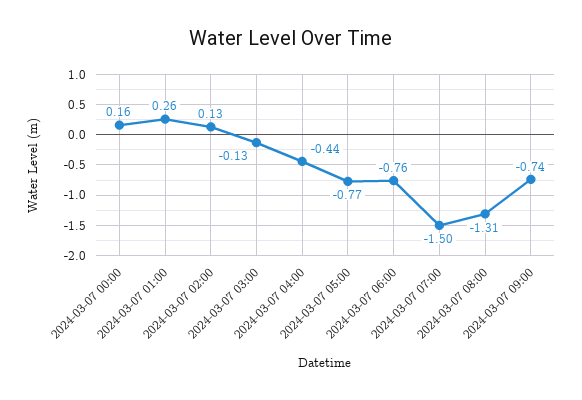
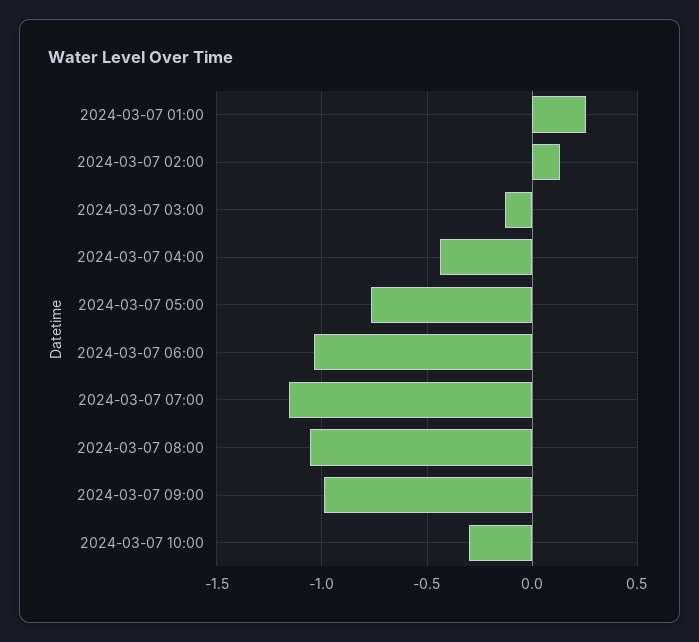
2024-03-07 00:00: 0.16 -> none
2024-03-07 06:00: -0.76 -> -1.05
2024-03-07 07:00: -1.5 -> -1.15
2024-03-07 08:00: -1.31 -> -1.05
2024-03-07 09:00: -0.74 -> -1
2024-03-07 10:00: none -> -0.3

